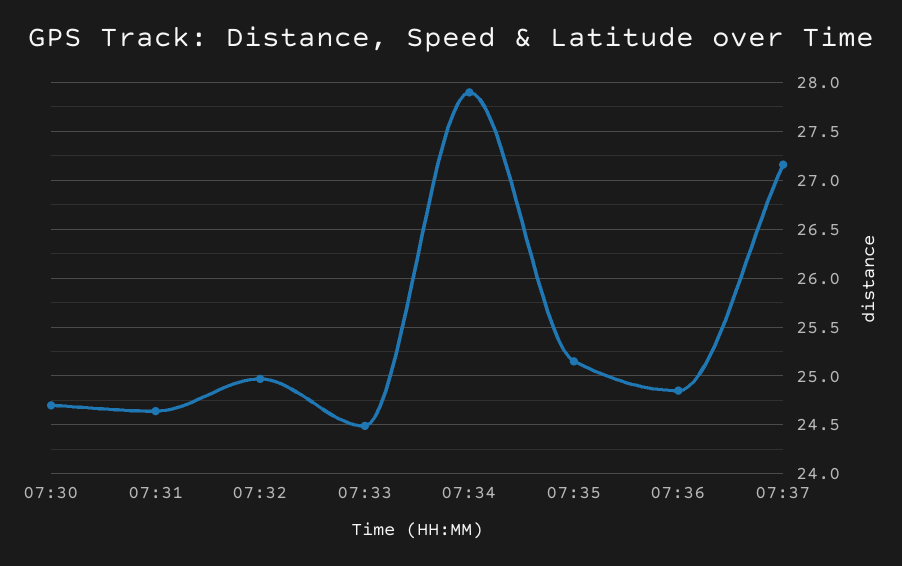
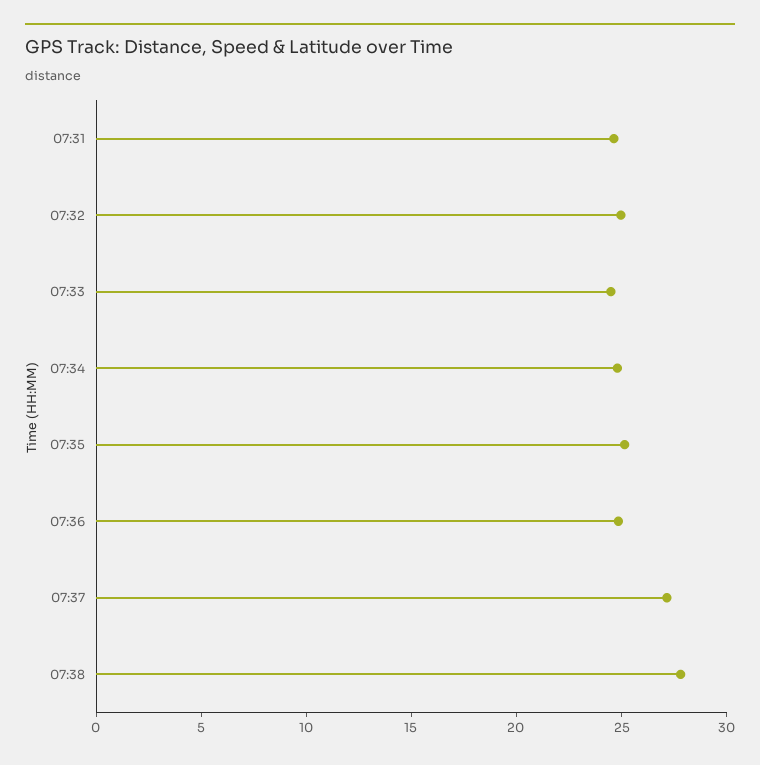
07:30: 24.7 -> none
07:34: 27.9 -> 25
07:38: none -> 28

